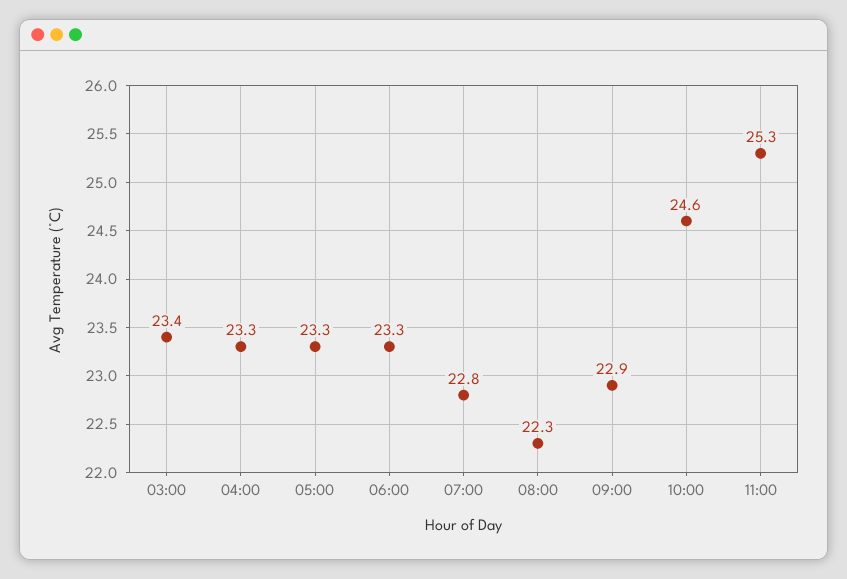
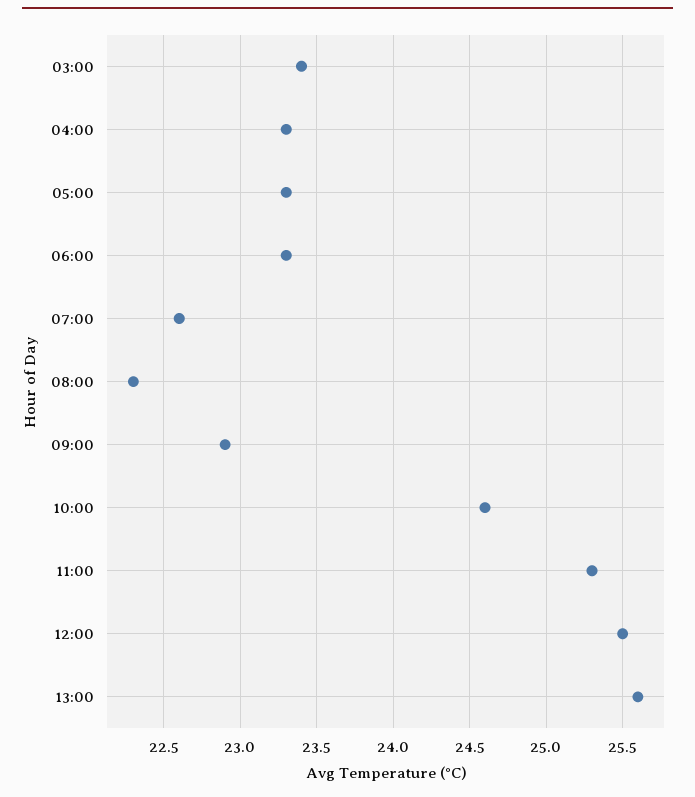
07:00: 22.8 -> 22.6
12:00: none -> 25.5
13:00: none -> 25.6

